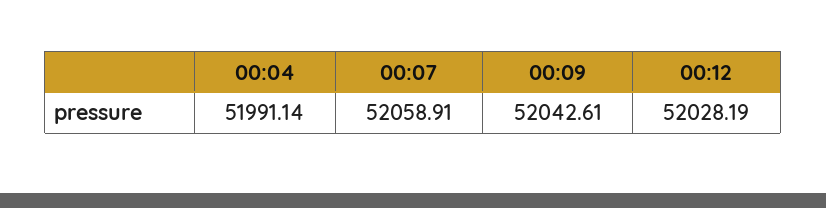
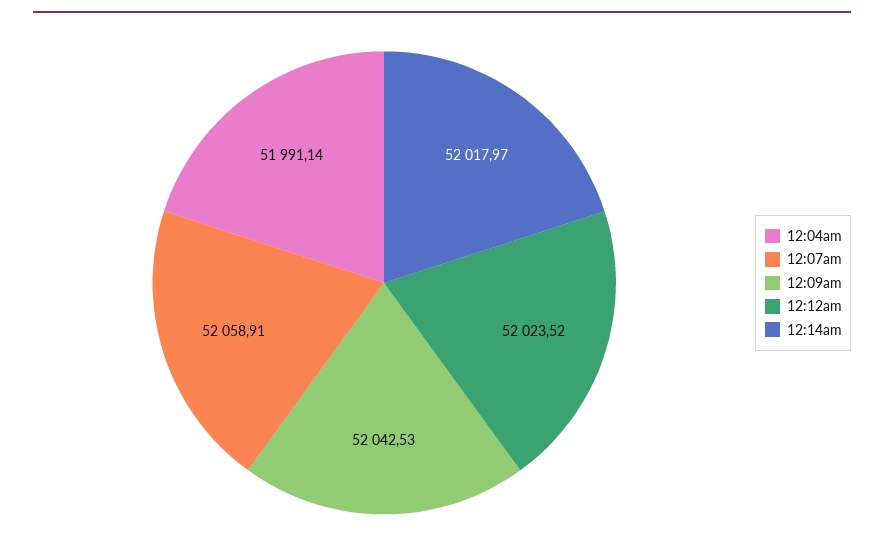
00:09: 52042.61 -> 52042.53
00:12: 52028.19 -> 52023.52
12:14am: none -> 52017.97

